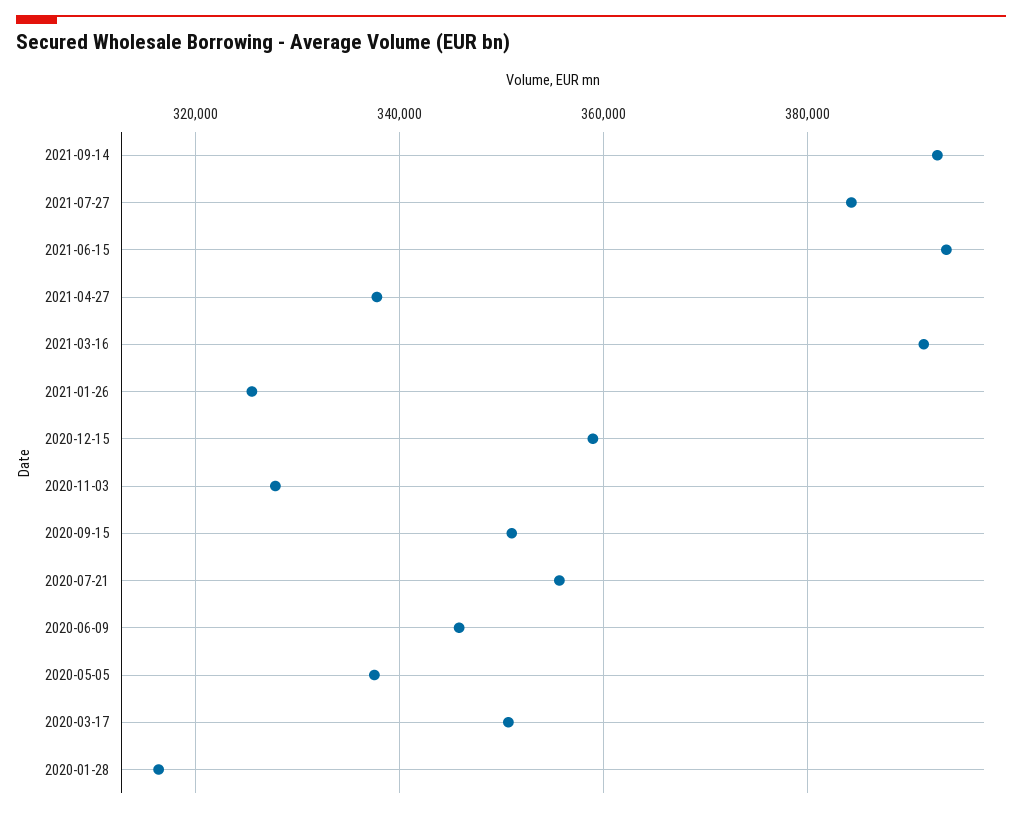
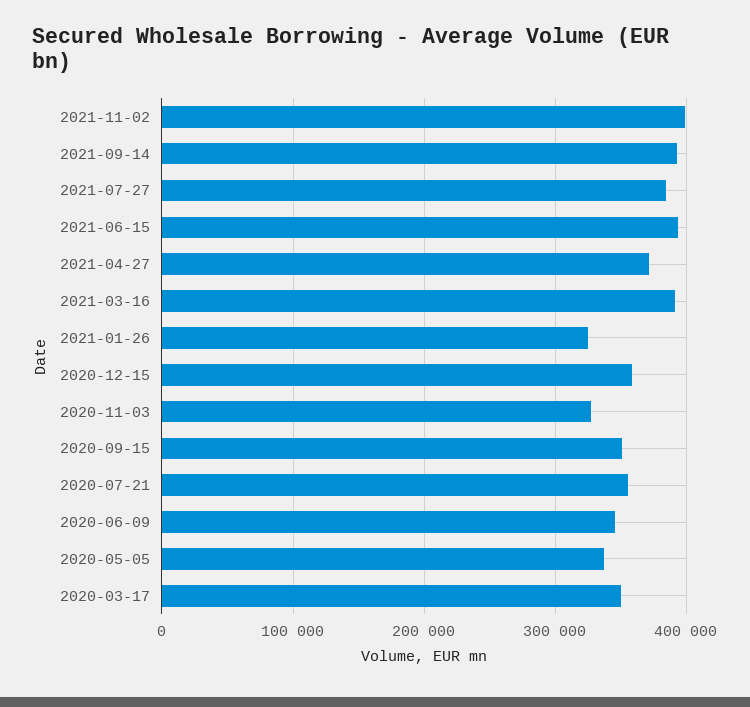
2021-04-27: 338000 -> 370000
2020-01-28: 316000 -> none
2021-11-02: none -> 400000

